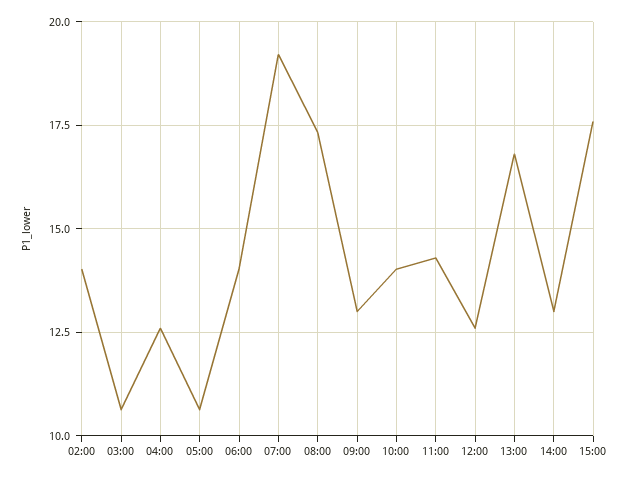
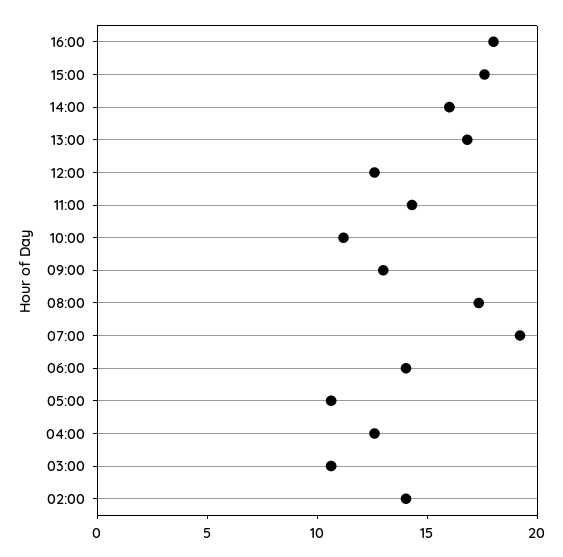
10:00: 14 -> 11
14:00: 13 -> 16
16:00: none -> 18

